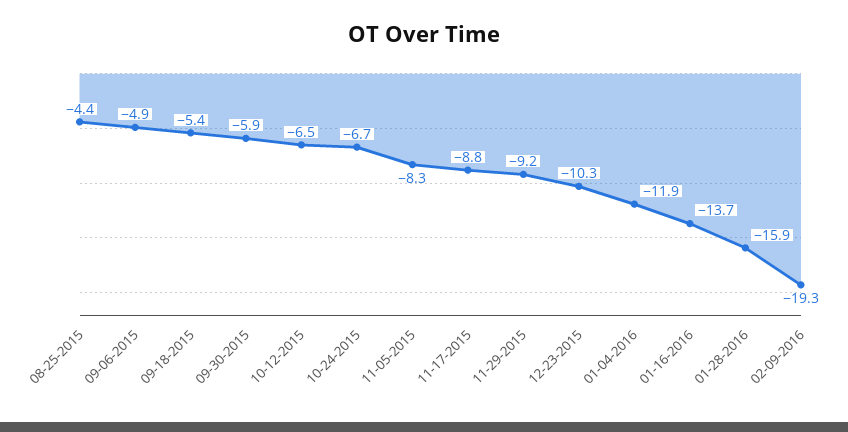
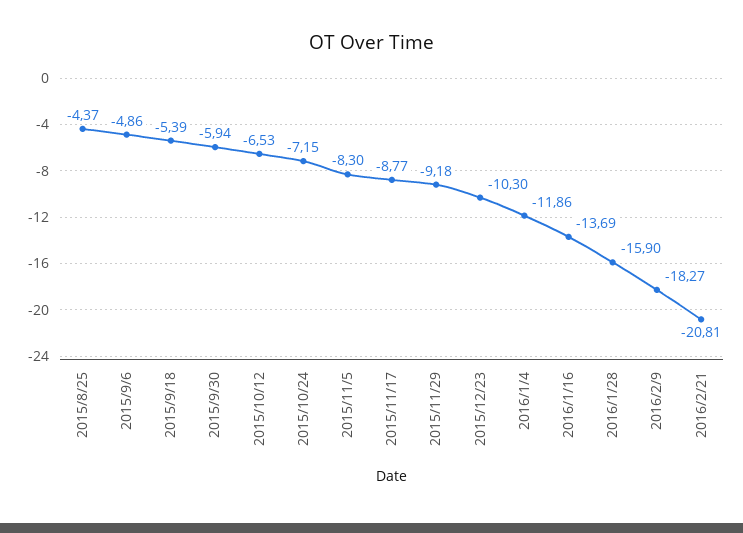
10-24-2015: -6.7 -> -7.15
02-09-2016: -19.3 -> -18.27
2016/2/21: none -> -20.81

